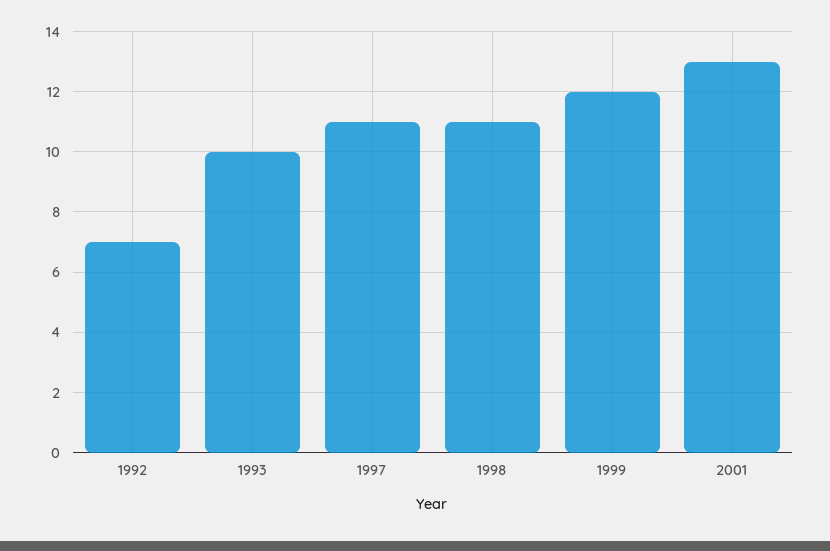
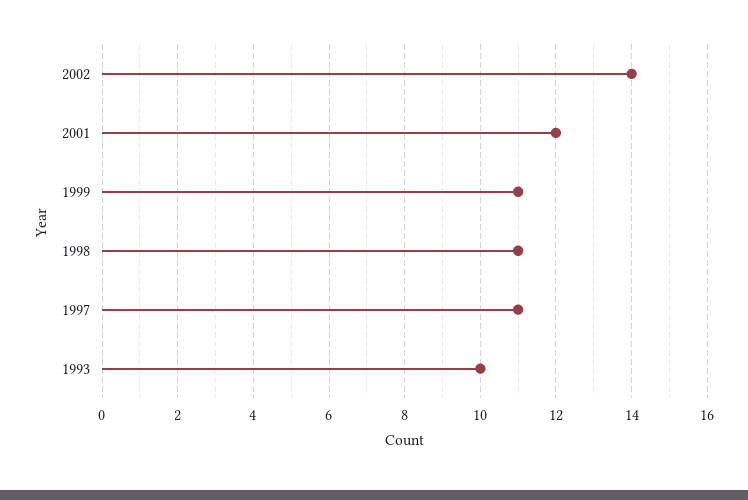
1992: 7 -> none
1999: 12 -> 11
2001: 13 -> 12
2002: none -> 14

